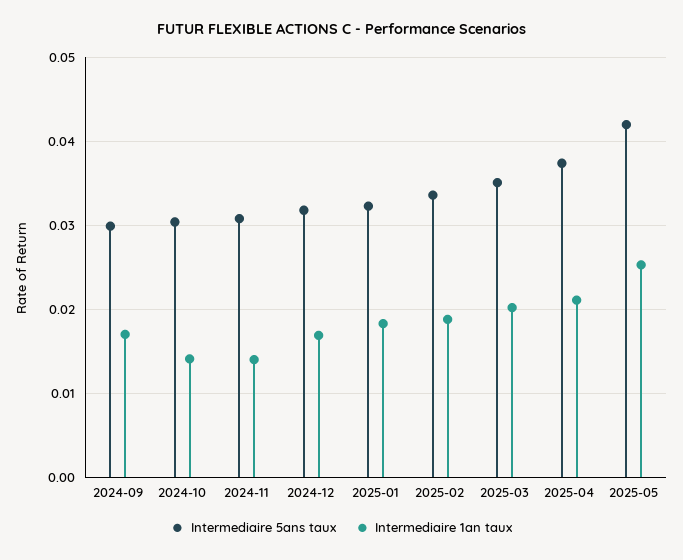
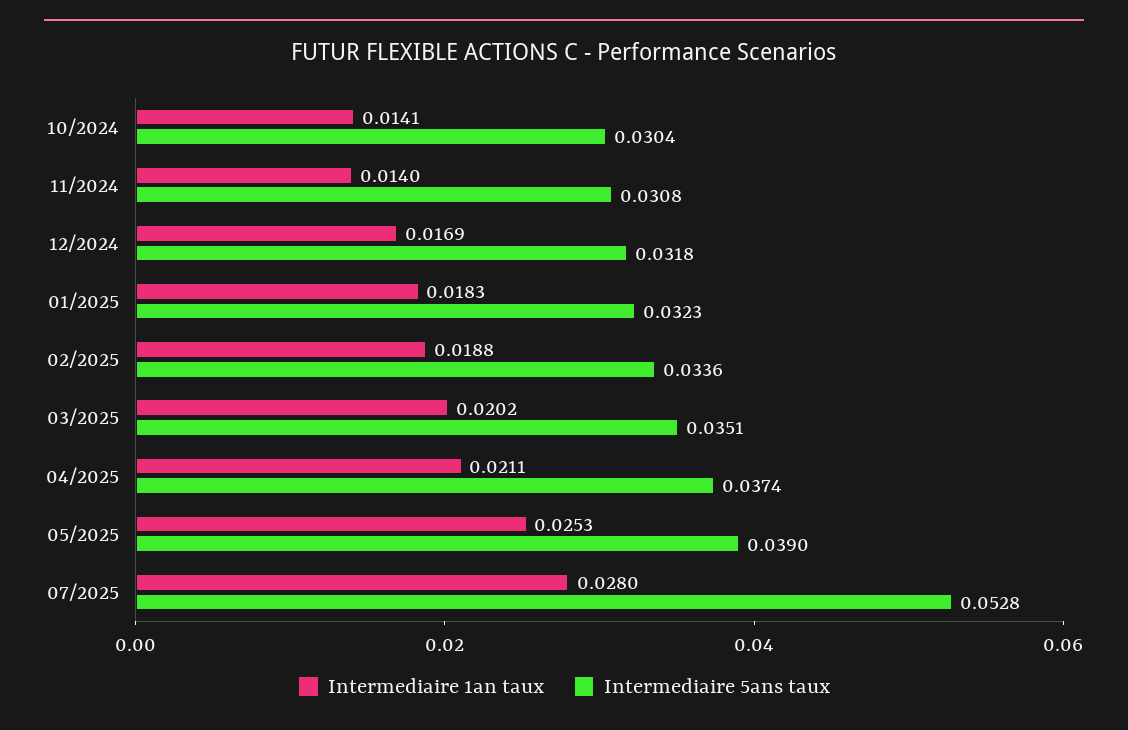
Intermediaire 5ans taux, 2024-09: 0.03 -> none
Intermediaire 1an taux, 2024-09: 0.017 -> none
Intermediaire 5ans taux, 2025-05: 0.042 -> 0.039
Intermediaire 1an taux, 07/2025: none -> 0.028
Intermediaire 5ans taux, 07/2025: none -> 0.0528

